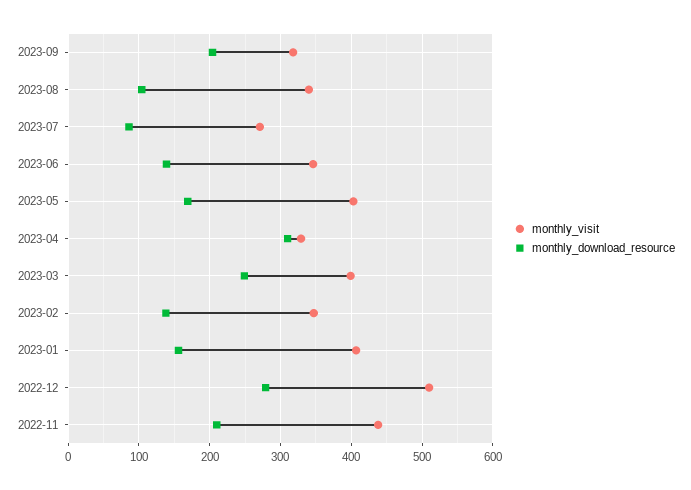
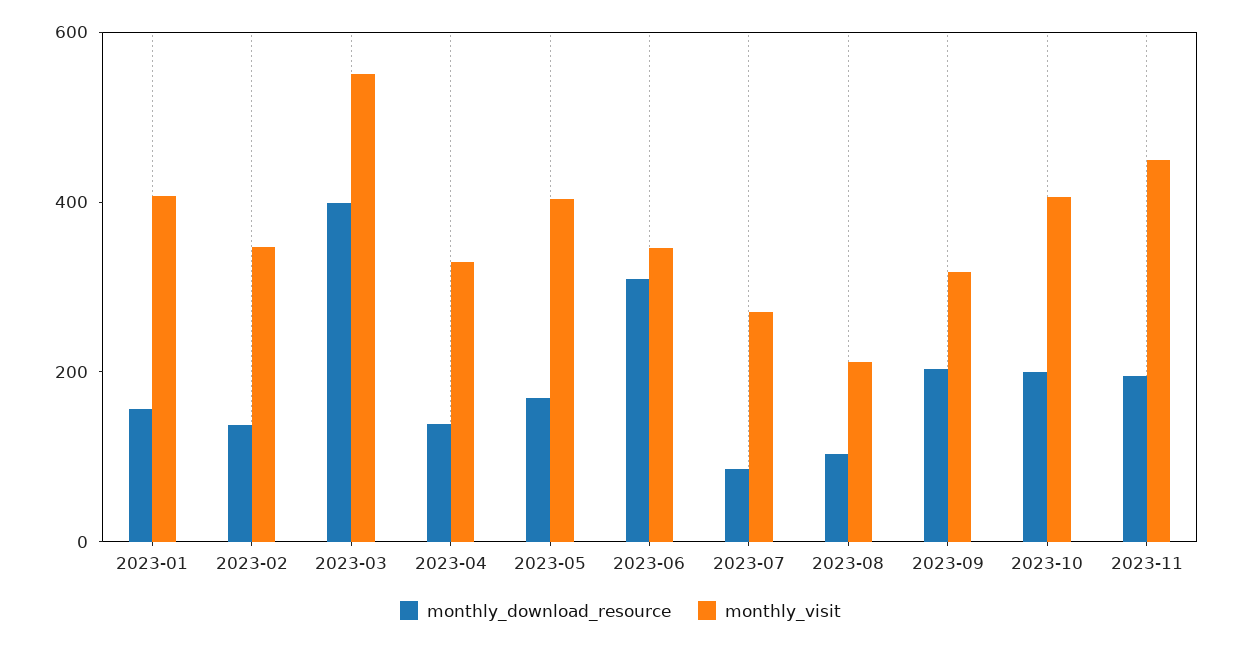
monthly_visit, 2023-08: 340 -> 200
monthly_download_resource, 2023-06: 140 -> 300
monthly_download_resource, 2023-04: 310 -> 150
monthly_visit, 2023-03: 400 -> 550
monthly_download_resource, 2023-03: 250 -> 400
monthly_visit, 2022-12: 510 -> none
monthly_download_resource, 2022-12: 280 -> none
monthly_visit, 2022-11: 440 -> none
monthly_download_resource, 2022-11: 210 -> none
monthly_download_resource, 2023-10: none -> 200
monthly_visit, 2023-10: none -> 400
monthly_download_resource, 2023-11: none -> 200
monthly_visit, 2023-11: none -> 450

